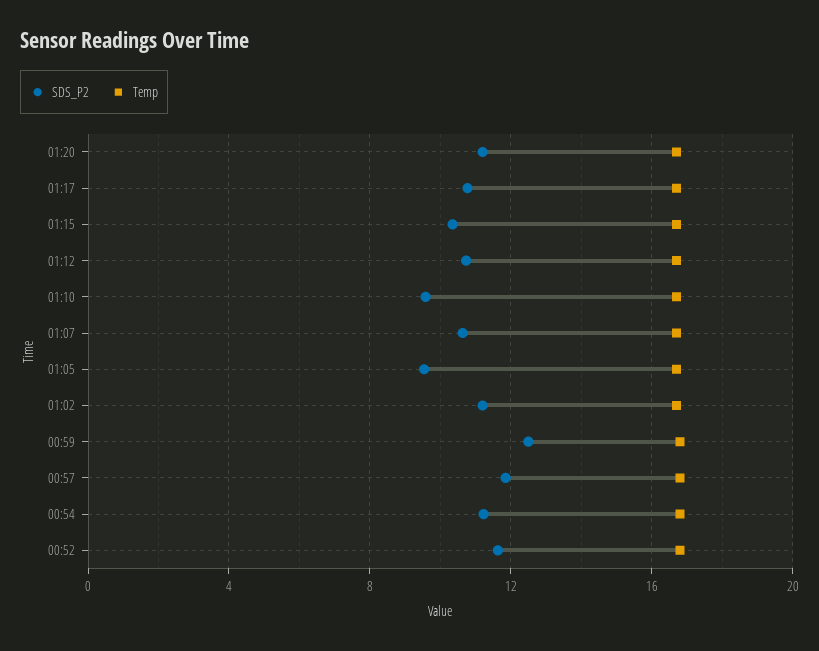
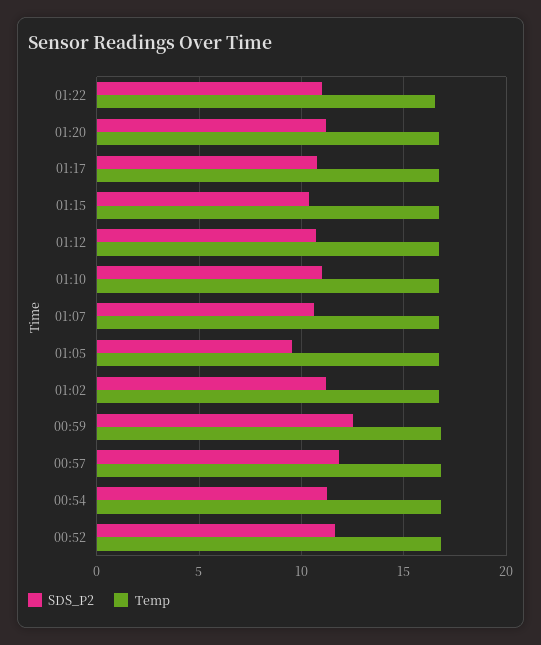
SDS_P2, 01:10: 9.5 -> 11
SDS_P2, 01:22: none -> 11
Temp, 01:22: none -> 16.5

